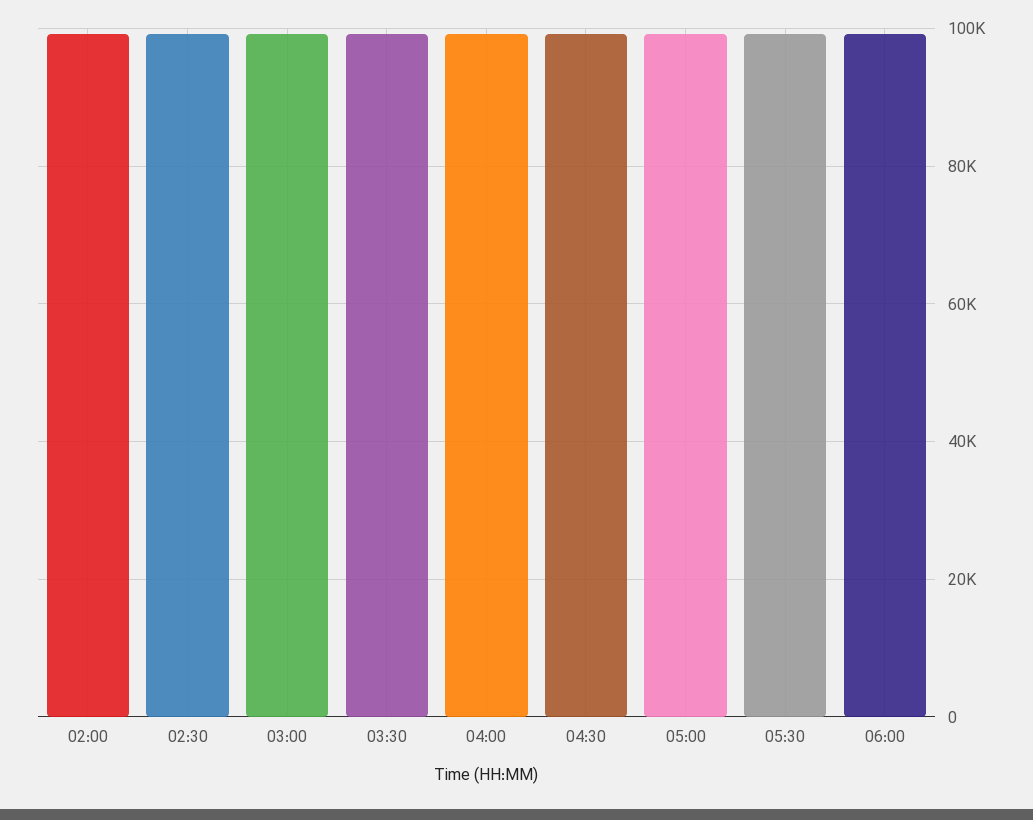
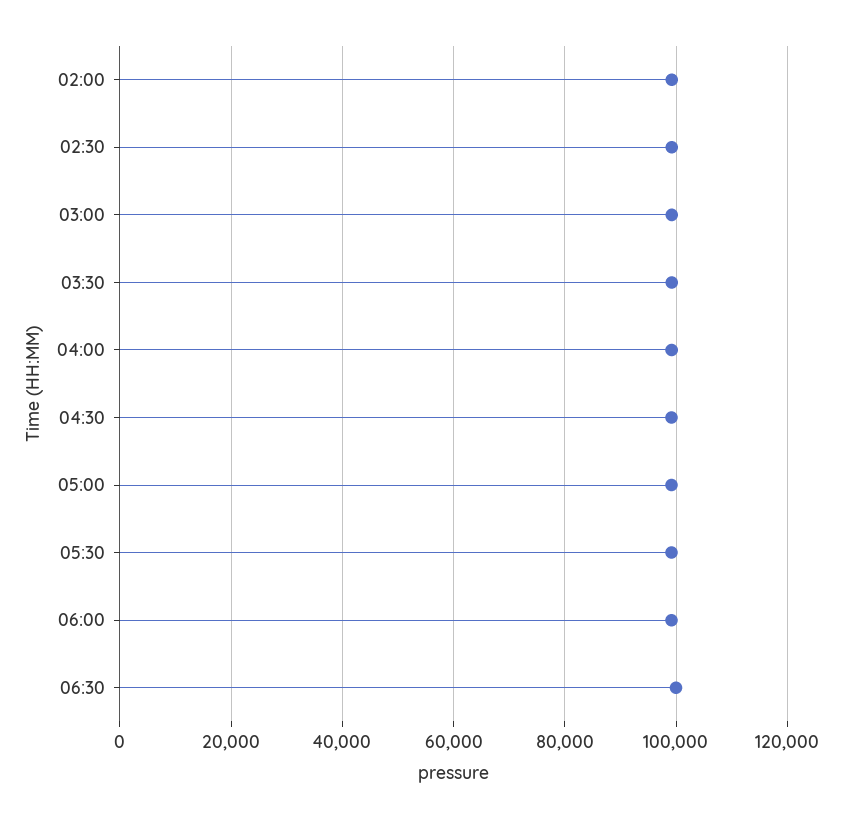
06:30: none -> 100000

